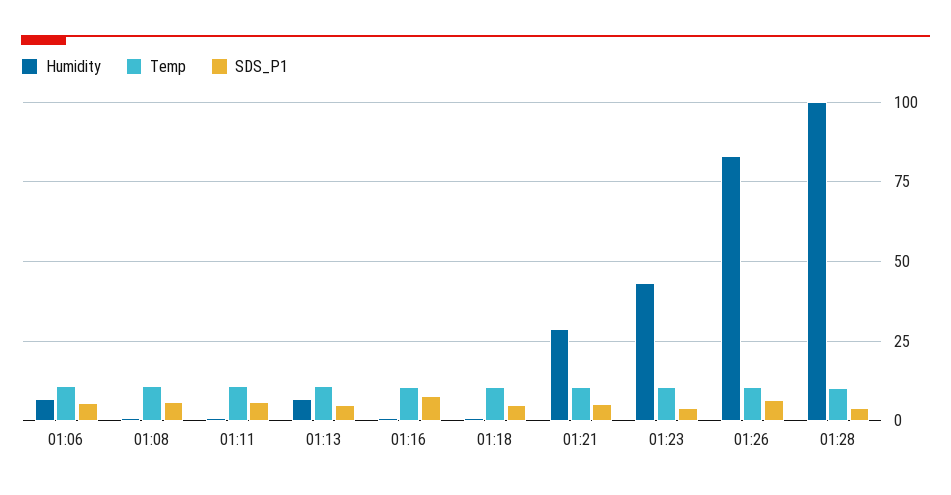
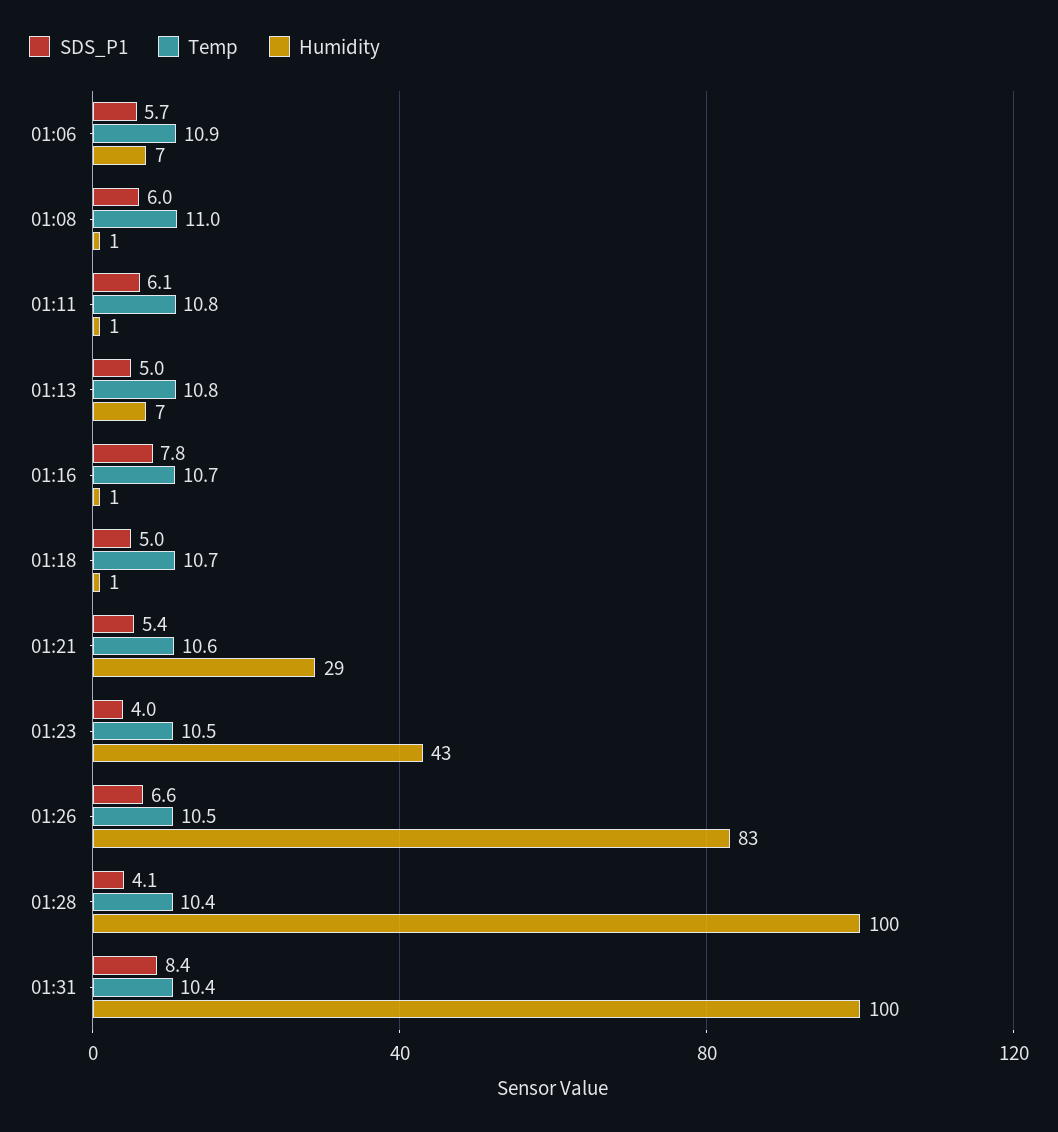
SDS_P1, 01:31: none -> 8.4
Temp, 01:31: none -> 10.4
Humidity, 01:31: none -> 100

